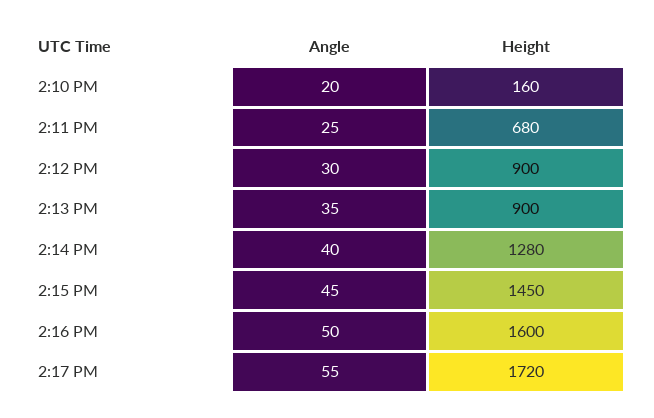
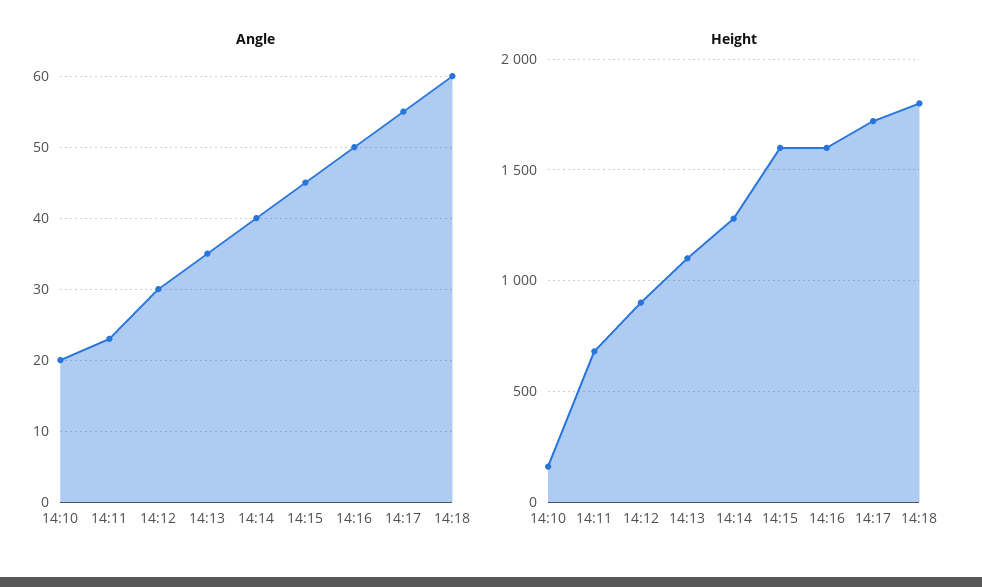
Angle, 2:11 PM: 25 -> 23
Height, 2:13 PM: 900 -> 1100
Height, 2:15 PM: 1450 -> 1600
Angle, 14:18: none -> 60
Height, 14:18: none -> 1800

